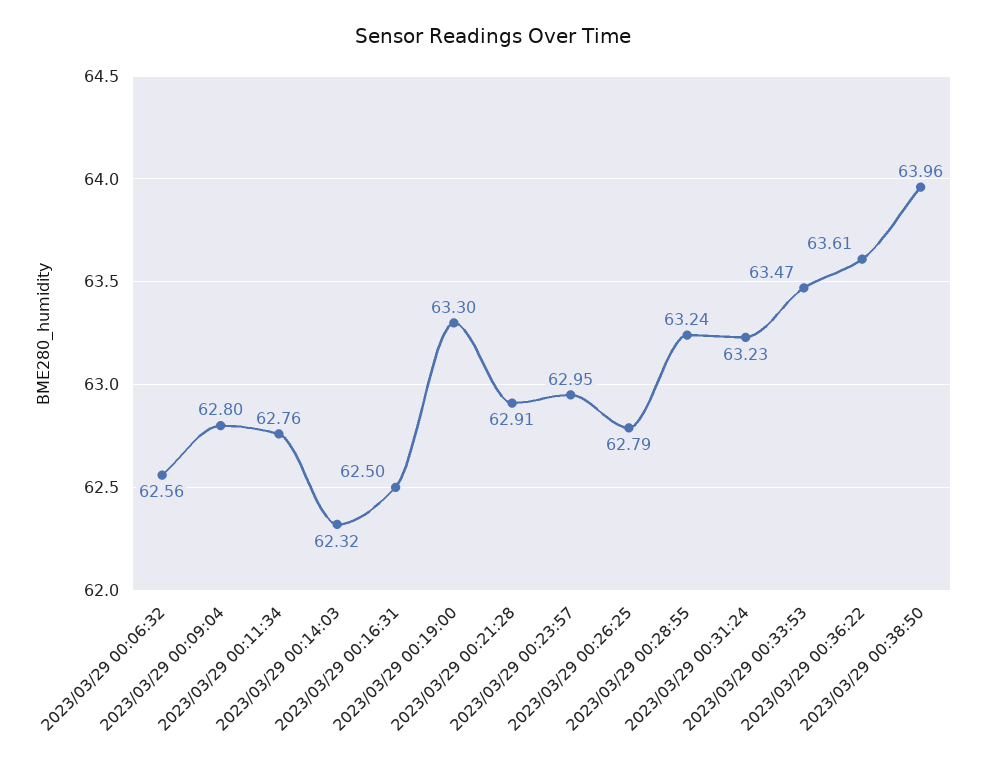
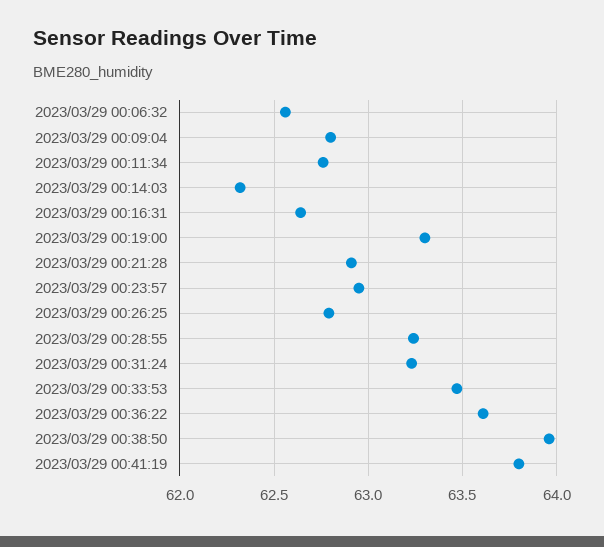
2023/03/29 00:16:31: 62.5 -> 62.65
2023/03/29 00:41:19: none -> 63.8

